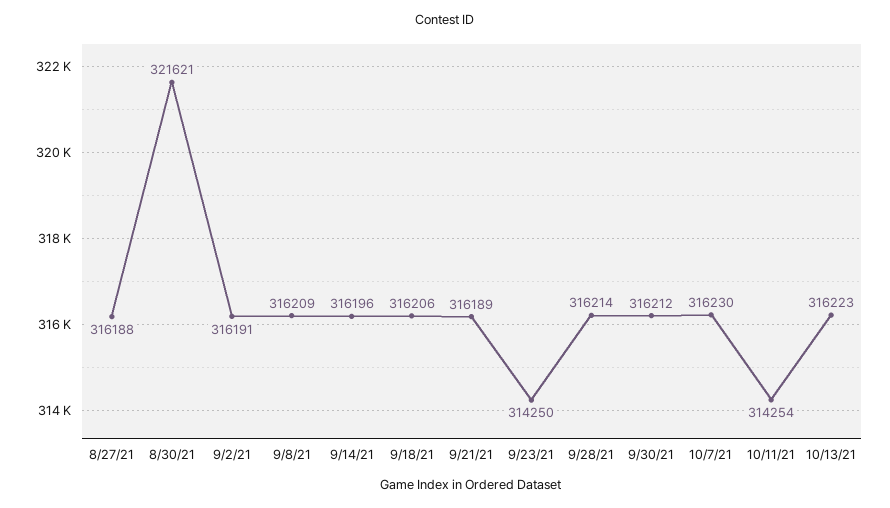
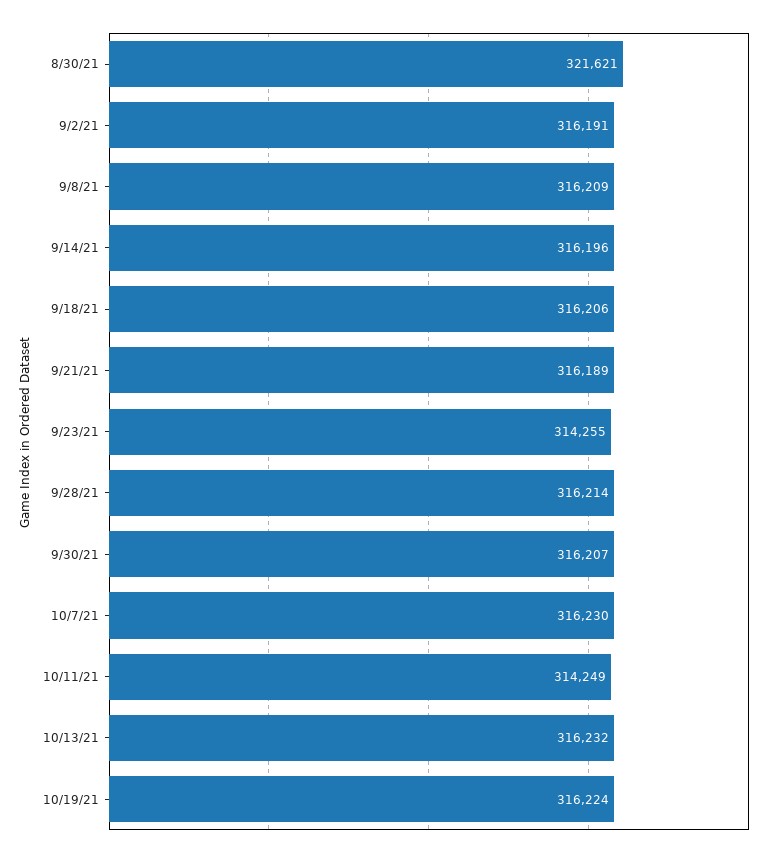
8/27/21: 316188 -> none
9/23/21: 314250 -> 314255
9/30/21: 316212 -> 316207
10/11/21: 314254 -> 314249
10/13/21: 316223 -> 316232
10/19/21: none -> 316224

